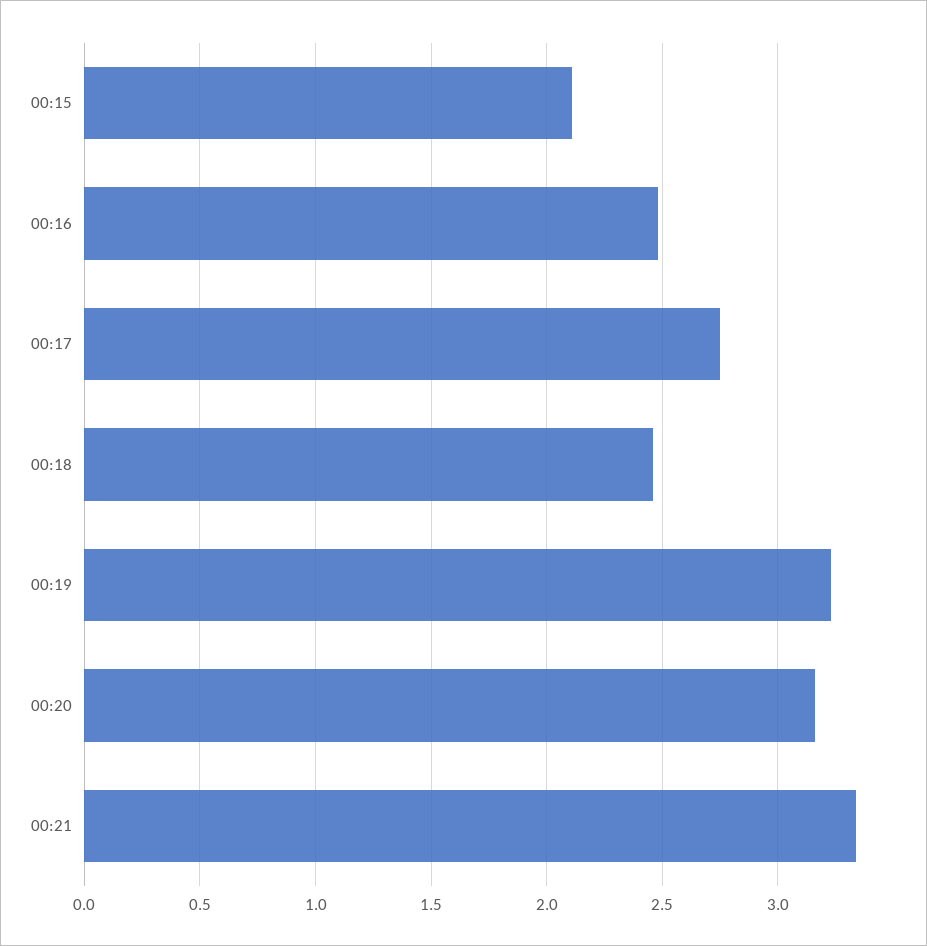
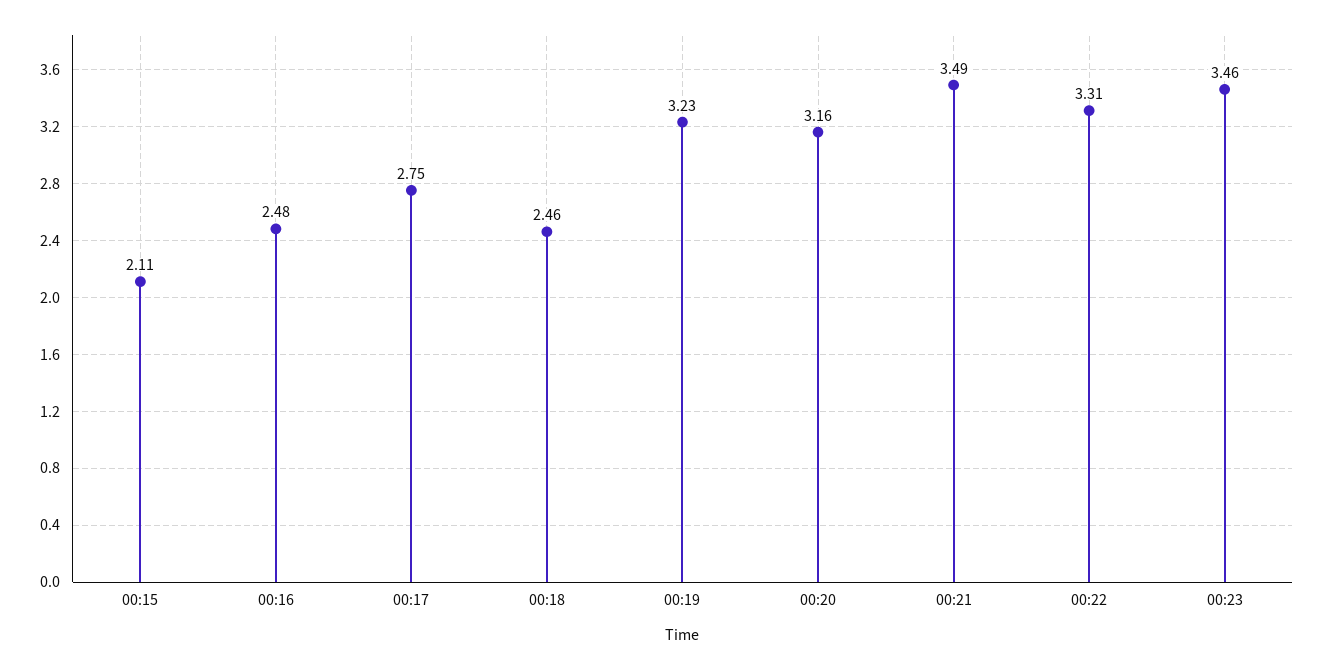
00:21: 3.35 -> 3.49
00:22: none -> 3.31
00:23: none -> 3.46

